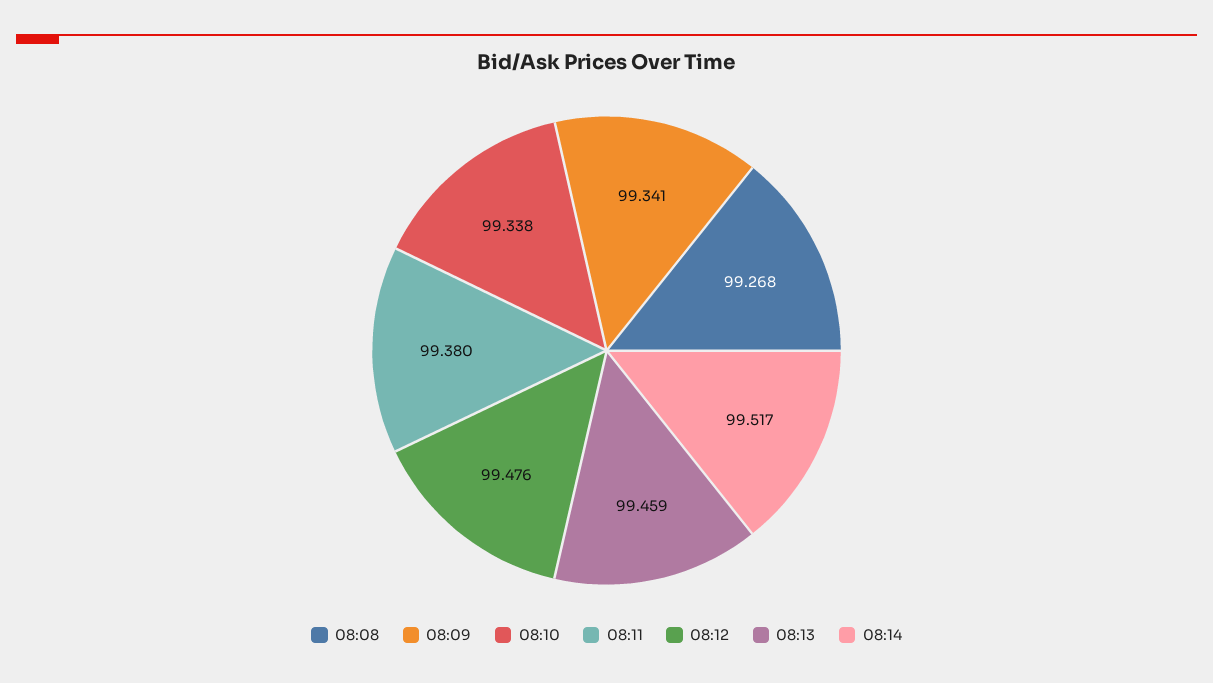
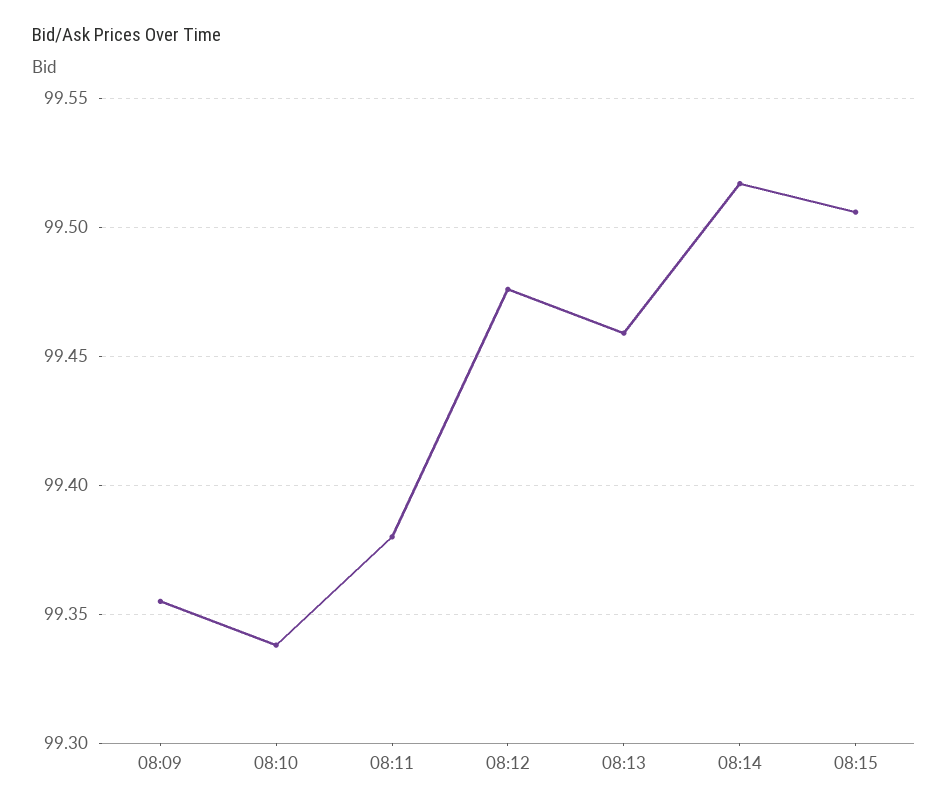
08:08: 99.268 -> none
08:09: 99.341 -> 99.355
08:15: none -> 99.505

